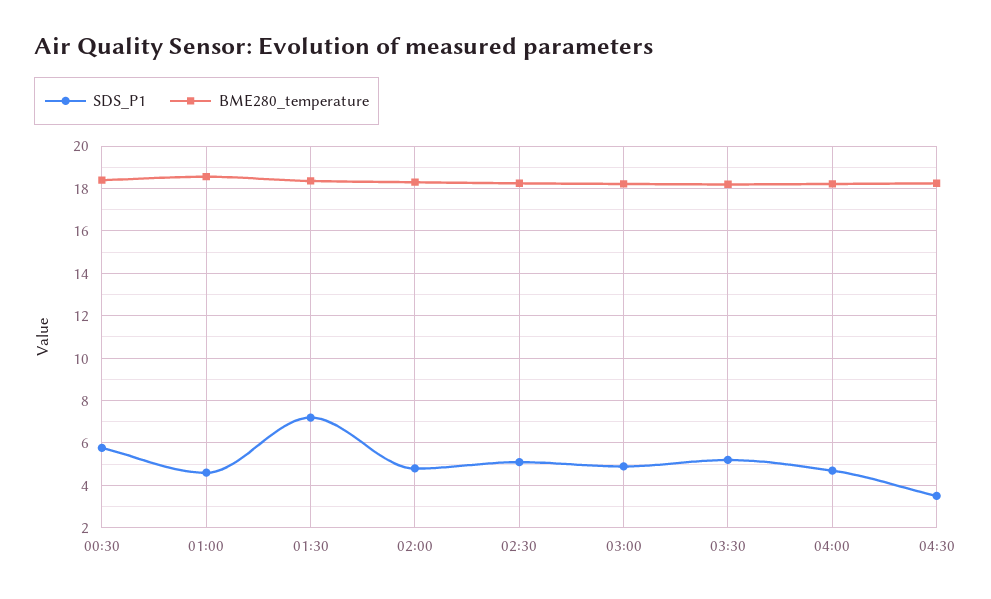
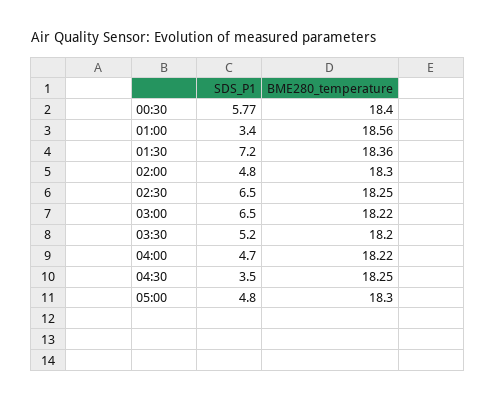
SDS_P1, 01:00: 4.5 -> 3.4
SDS_P1, 02:30: 5 -> 6.5
SDS_P1, 03:00: 5 -> 6.5
SDS_P1, 05:00: none -> 4.8
BME280_temperature, 05:00: none -> 18.3

